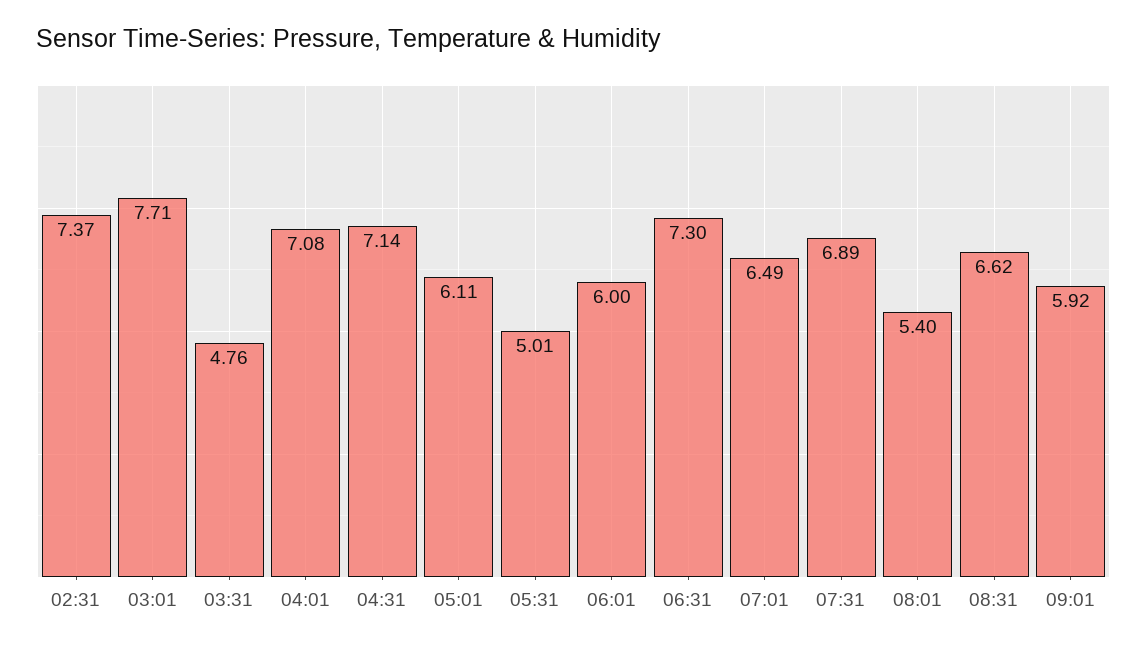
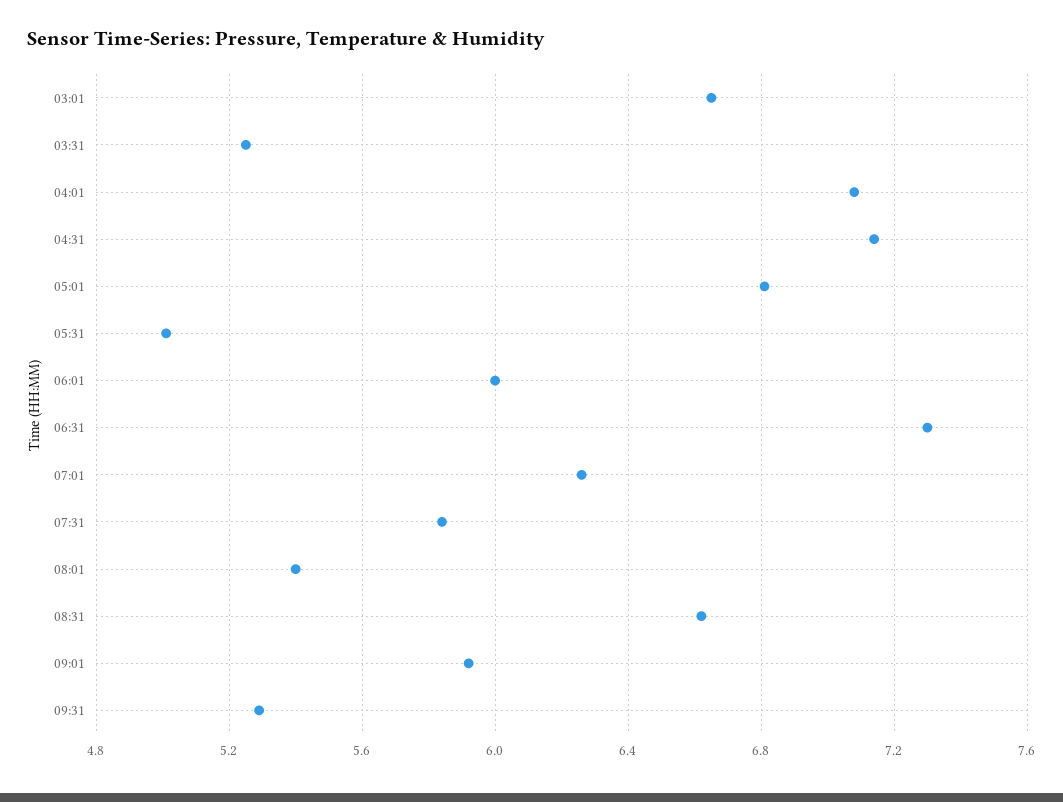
02:31: 7.37 -> none
03:01: 7.71 -> 6.65
03:31: 4.76 -> 5.25
05:01: 6.11 -> 6.8
07:01: 6.49 -> 6.25
07:31: 6.89 -> 5.85
09:31: none -> 5.3

